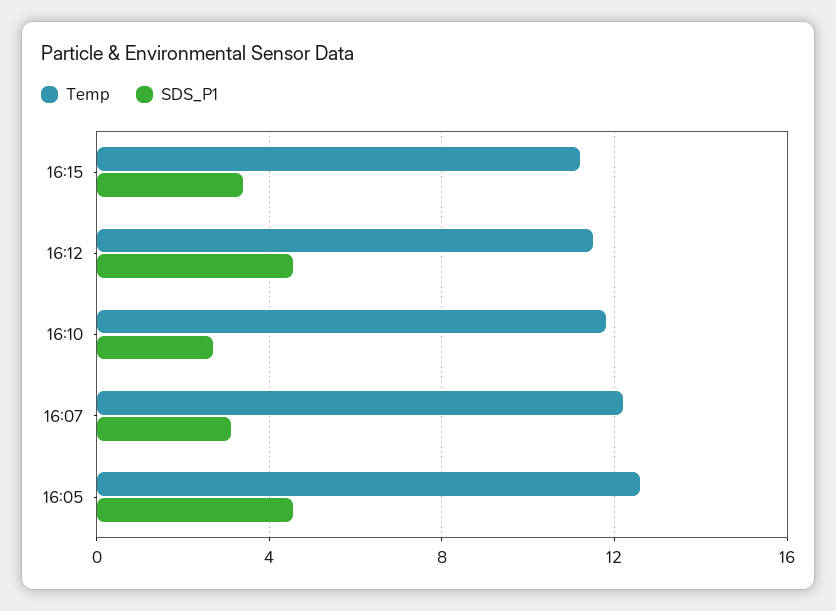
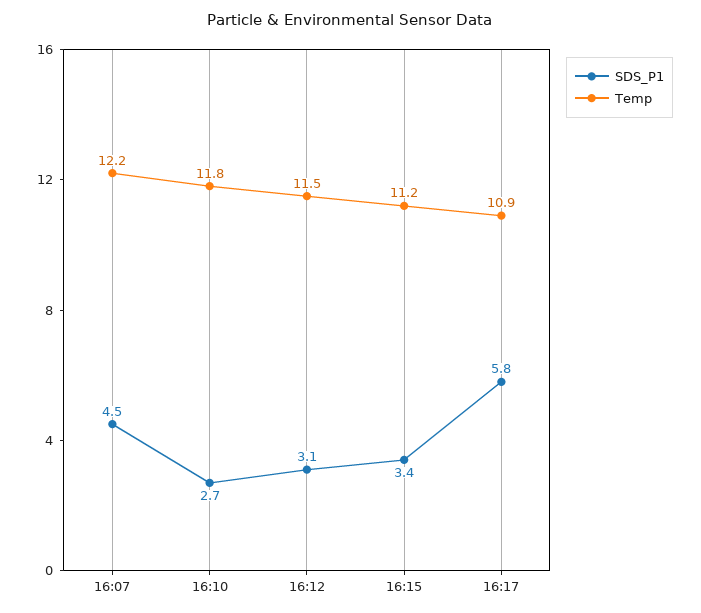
SDS_P1, 16:12: 4.5 -> 3.1
SDS_P1, 16:07: 3 -> 4.5
Temp, 16:05: 12.5 -> none
SDS_P1, 16:05: 4.5 -> none
SDS_P1, 16:17: none -> 5.8
Temp, 16:17: none -> 10.9

